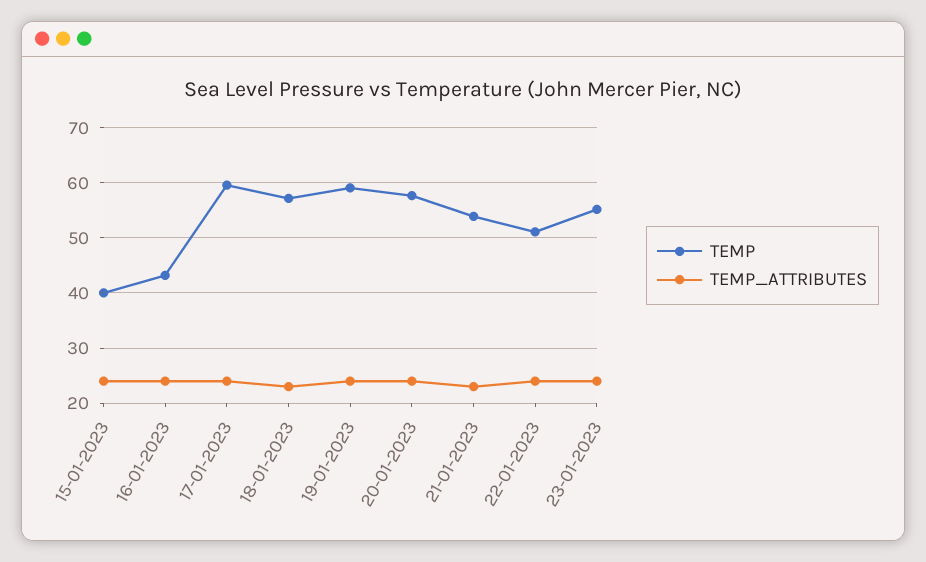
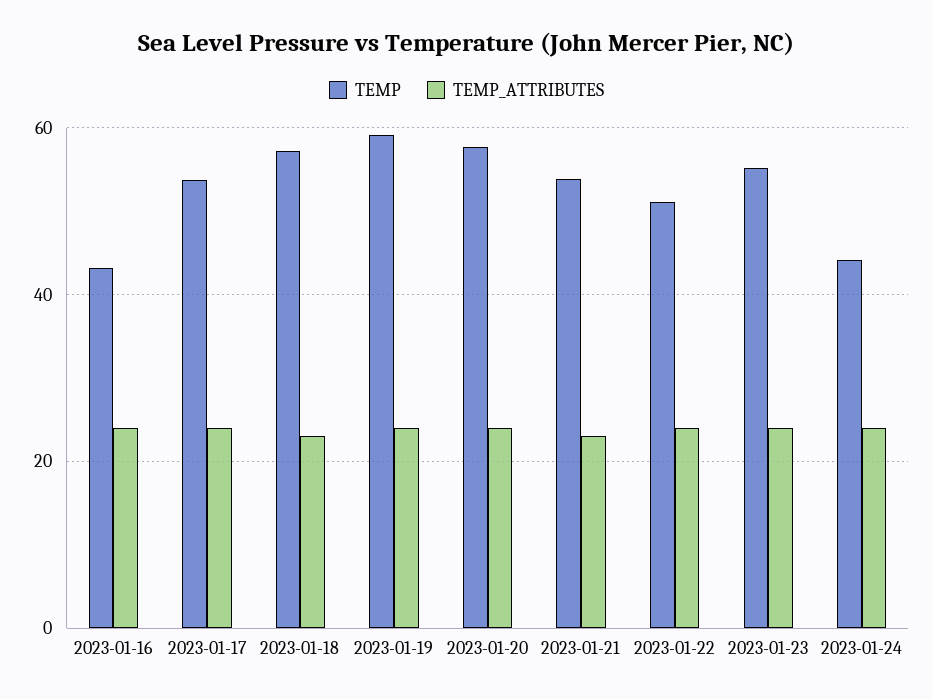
TEMP, 15-01-2023: 40 -> none
TEMP_ATTRIBUTES, 15-01-2023: 24 -> none
TEMP, 17-01-2023: 60 -> 54
TEMP, 2023-01-24: none -> 44
TEMP_ATTRIBUTES, 2023-01-24: none -> 24

